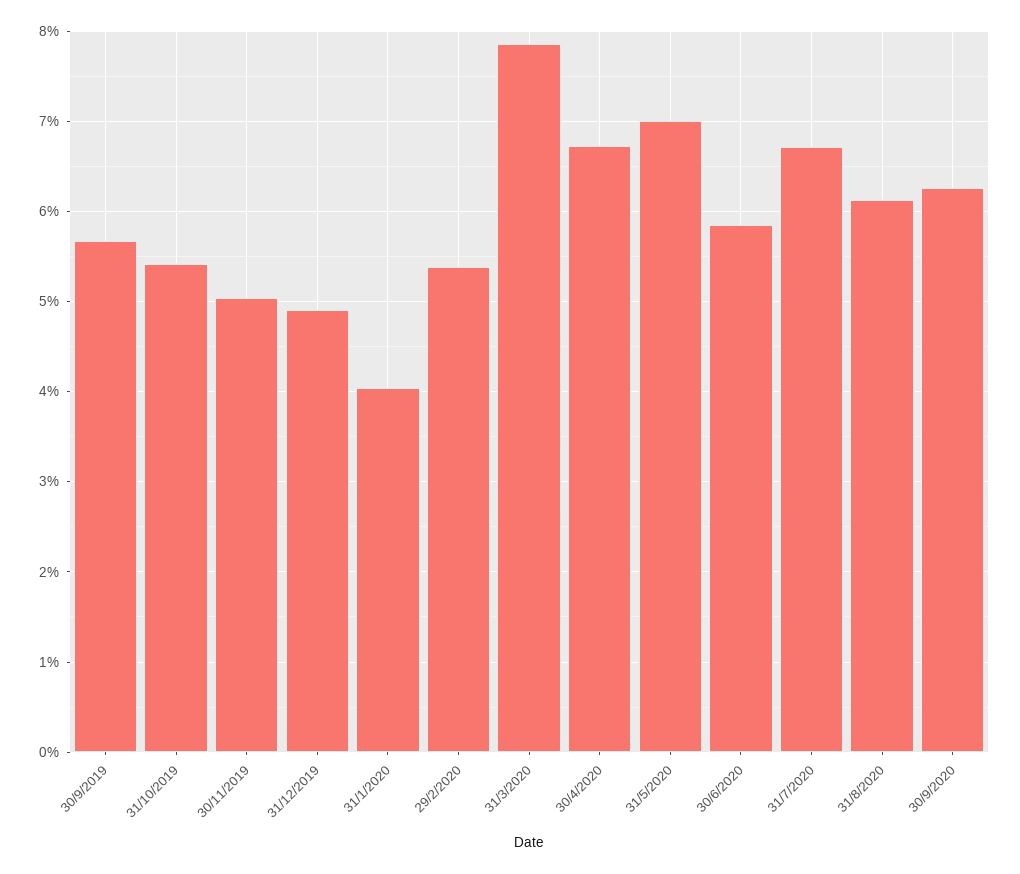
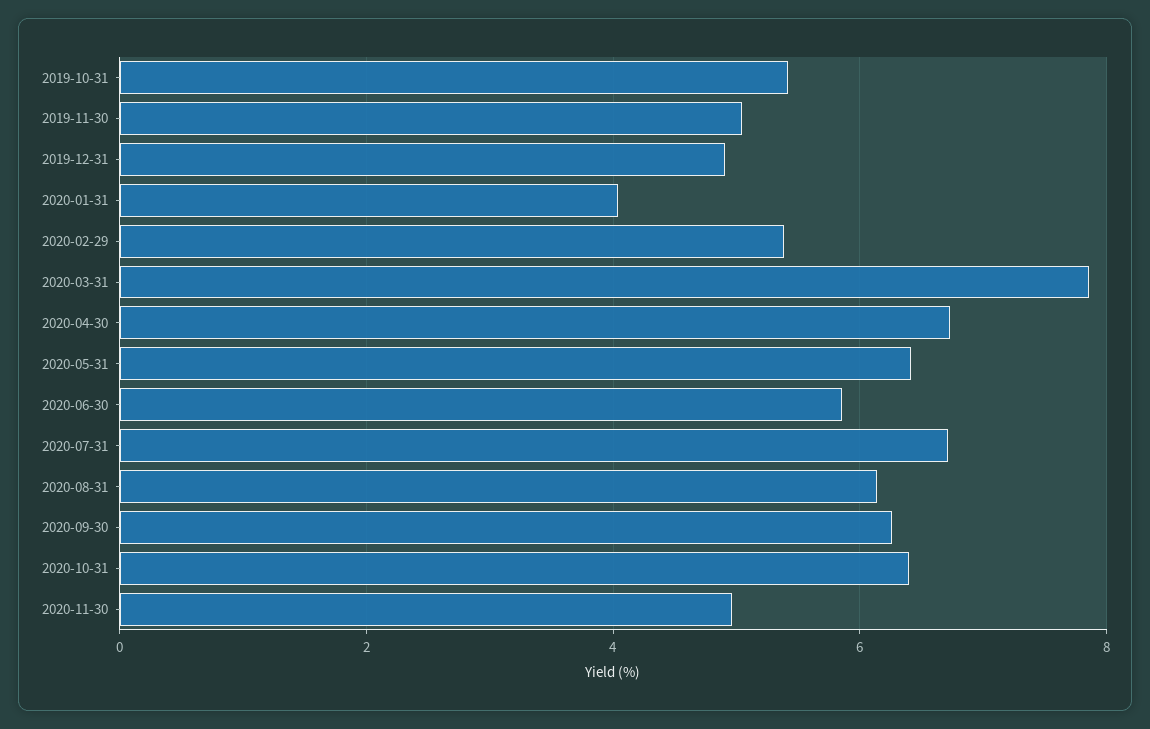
30/9/2019: 5.7 -> none
31/5/2020: 7 -> 6.4
2020-10-31: none -> 6.4
2020-11-30: none -> 5

